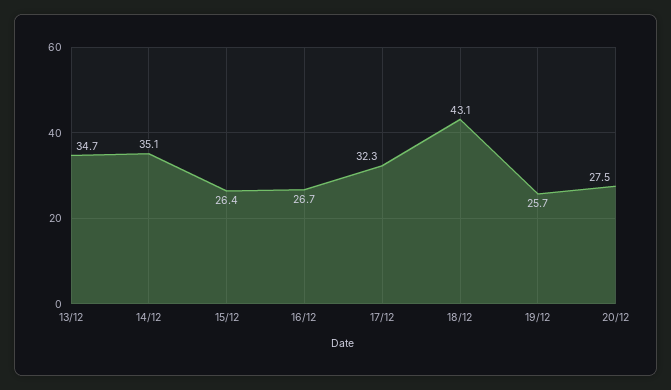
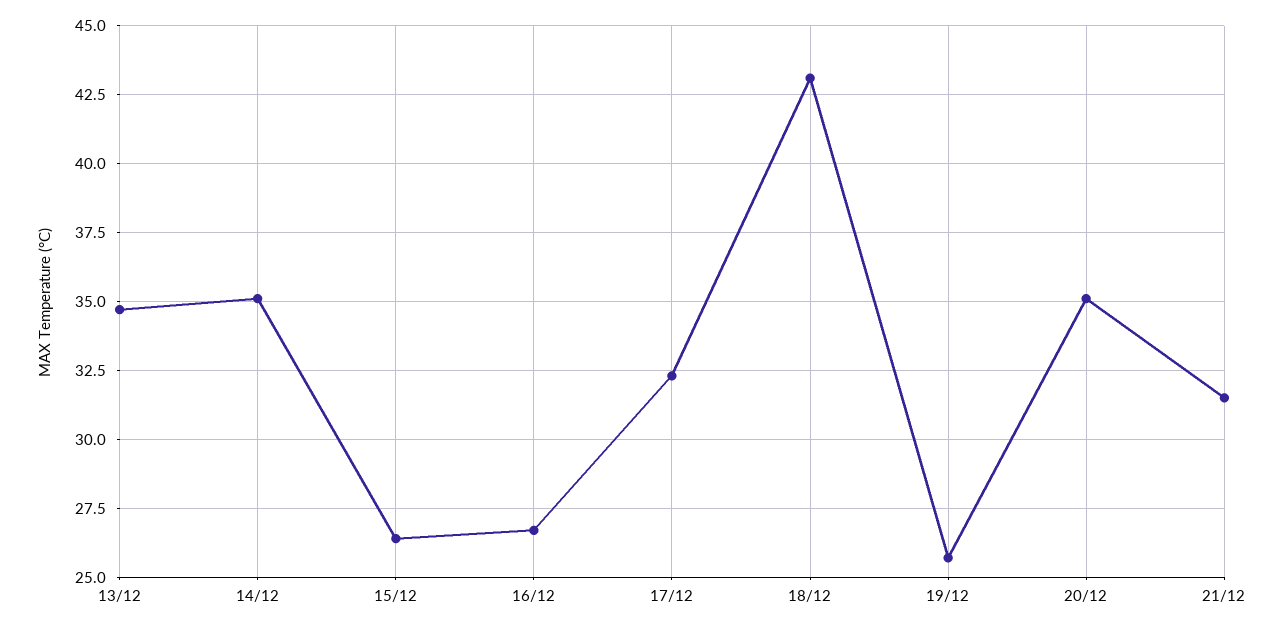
20/12: 27.5 -> 35
21/12: none -> 31.5

